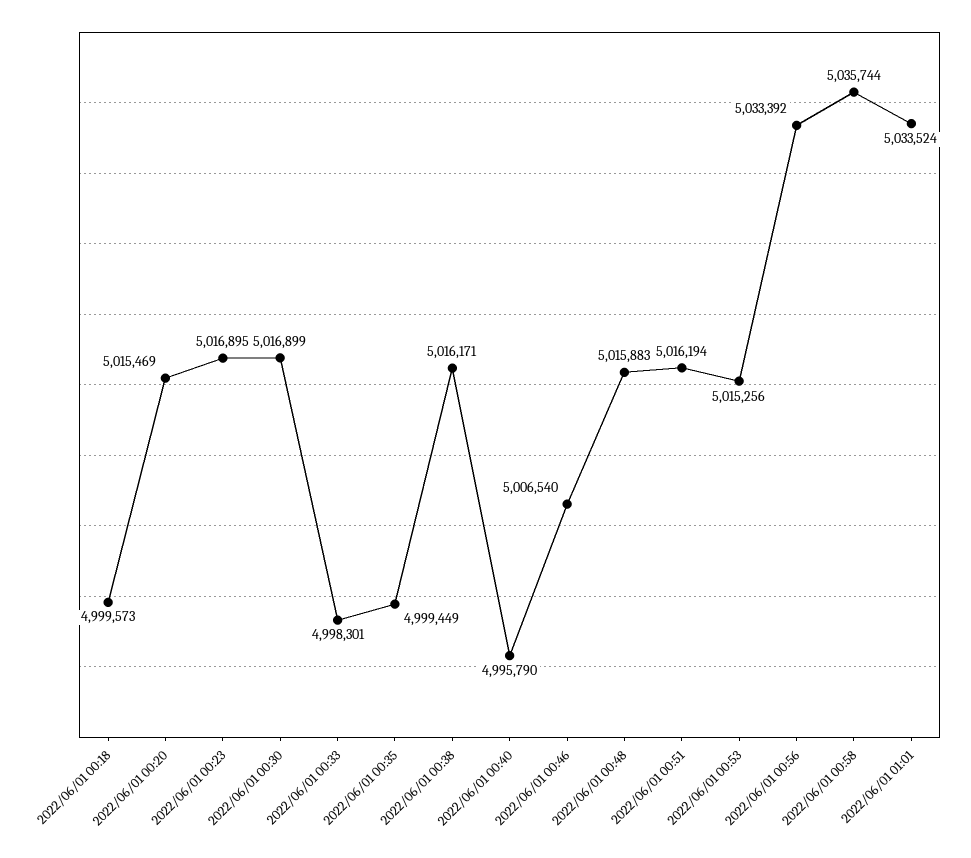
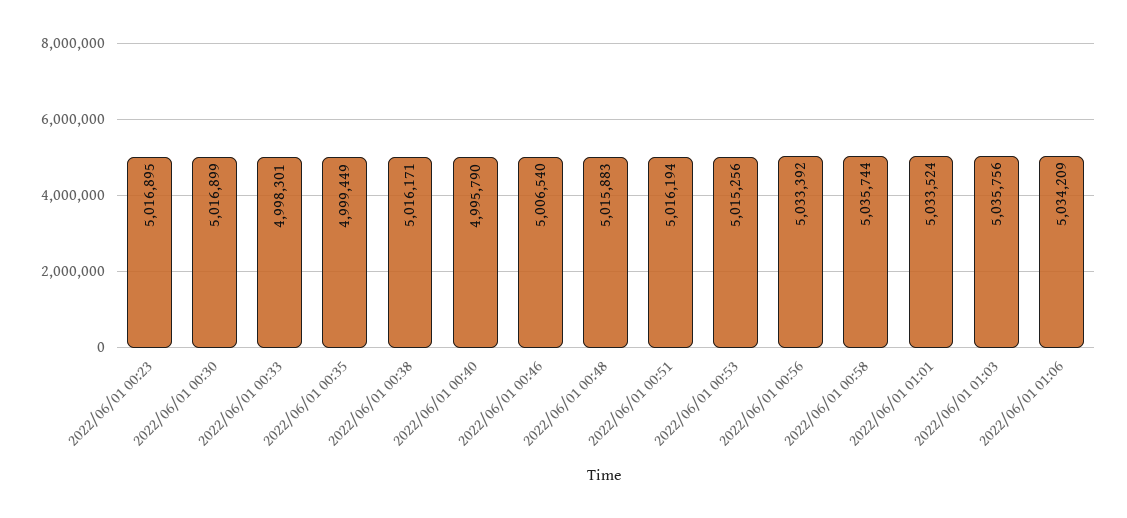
2022/06/01 00:18: 4999573 -> none
2022/06/01 00:20: 5015469 -> none
2022/06/01 01:03: none -> 5035756
2022/06/01 01:06: none -> 5034209

